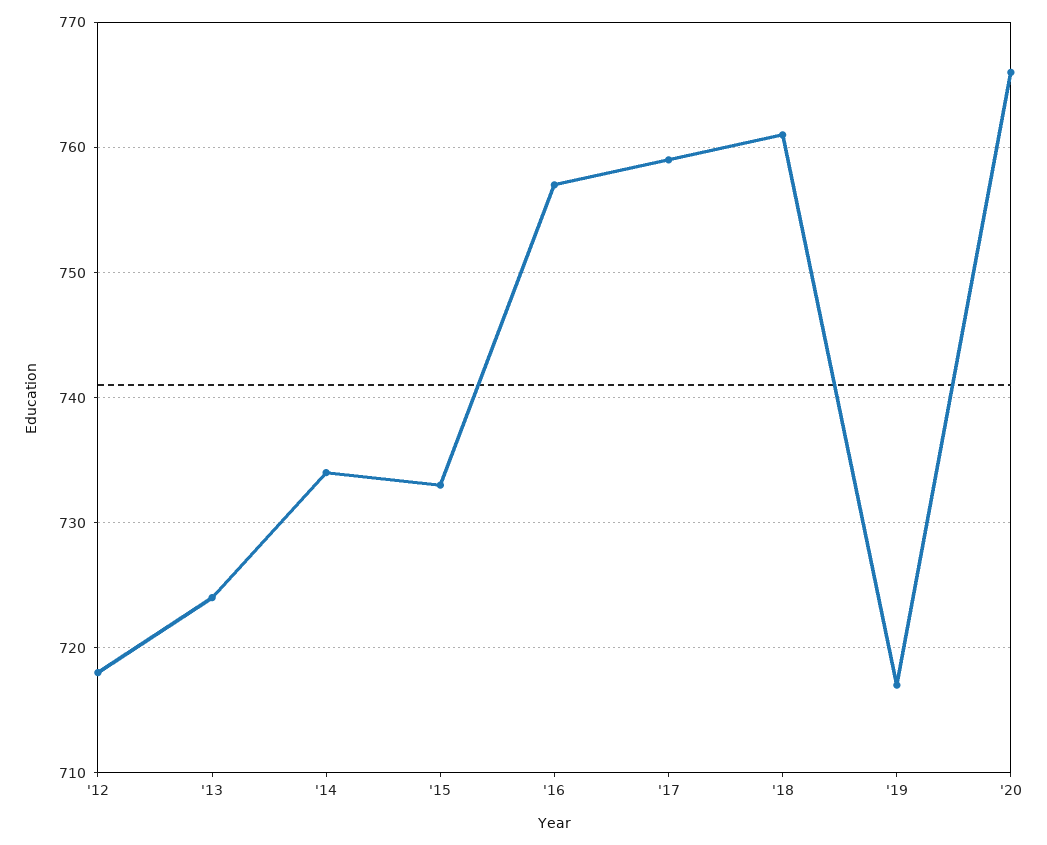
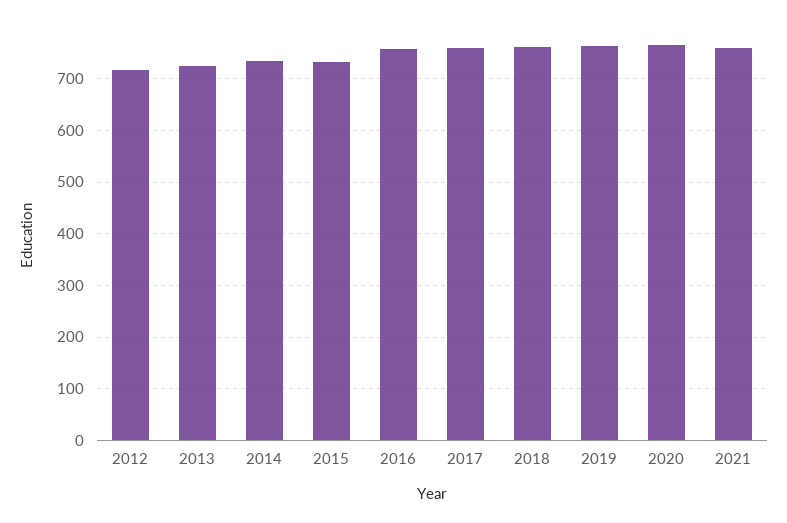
'19: 717 -> 760
2021: none -> 760

